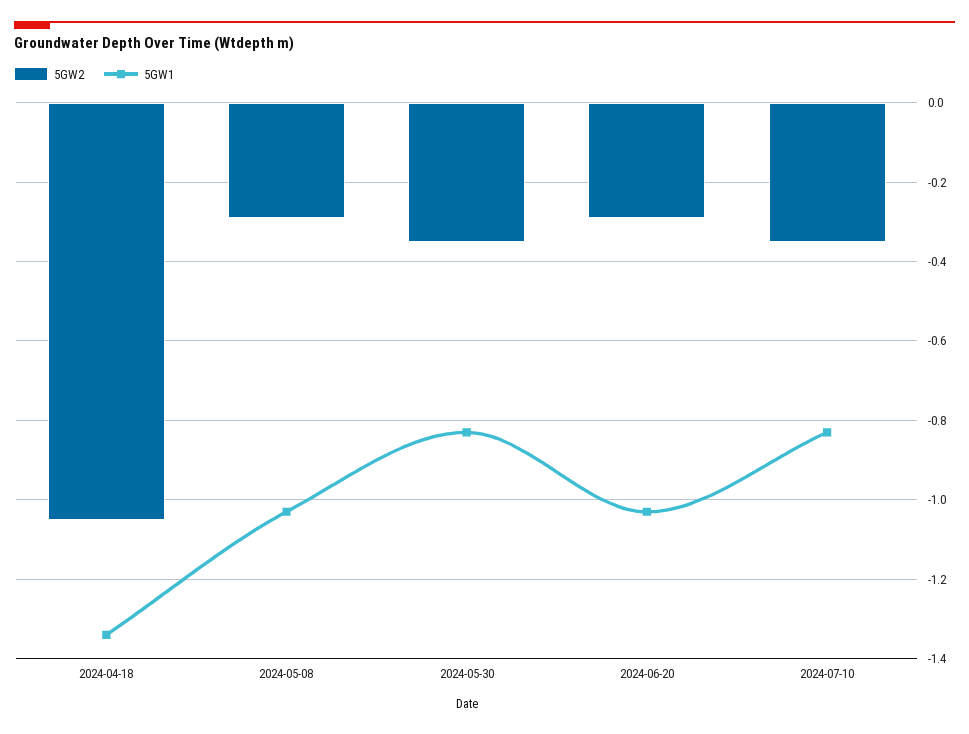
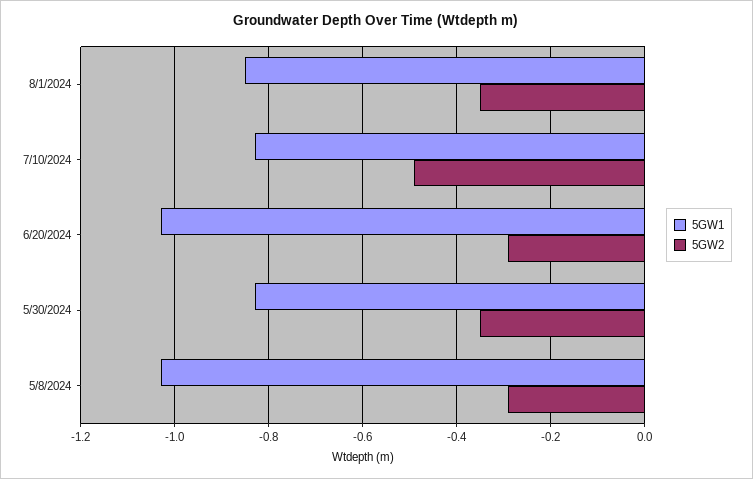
5GW2, 2024-04-18: -1.05 -> none
5GW1, 2024-04-18: -1.35 -> none
5GW2, 2024-07-10: -0.35 -> -0.5
5GW1, 8/1/2024: none -> -0.85
5GW2, 8/1/2024: none -> -0.35

